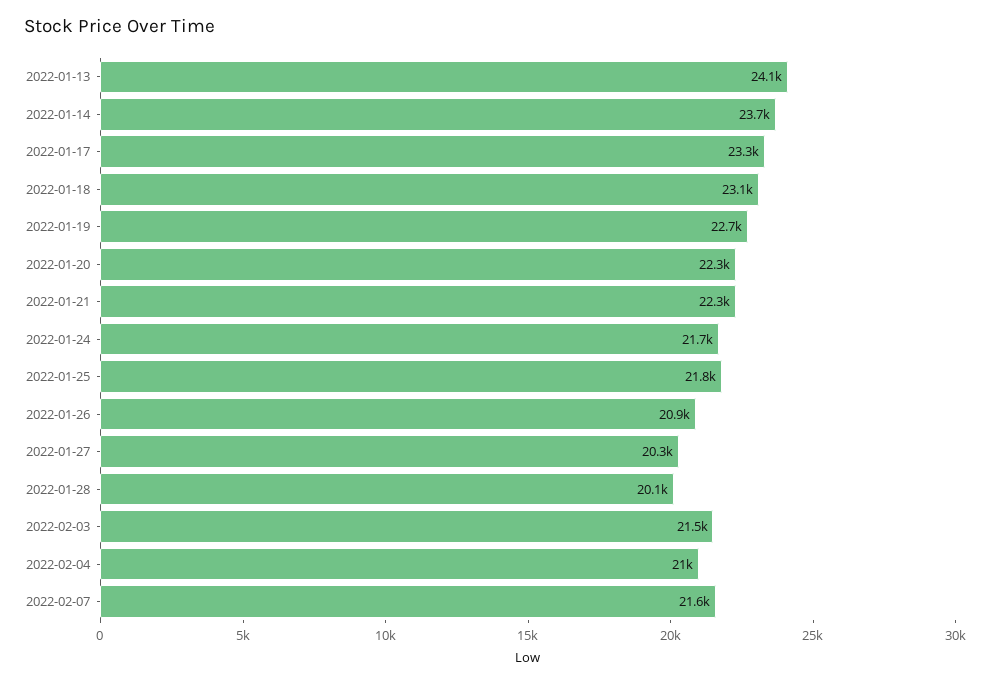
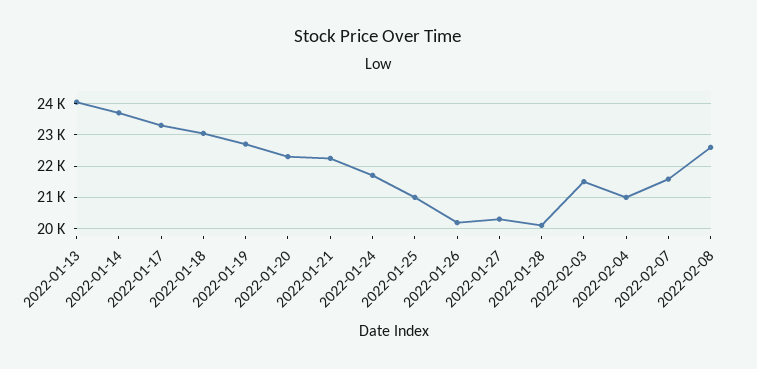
2022-01-25: 21800 -> 21000
2022-01-26: 20900 -> 20200
2022-02-08: none -> 22600

